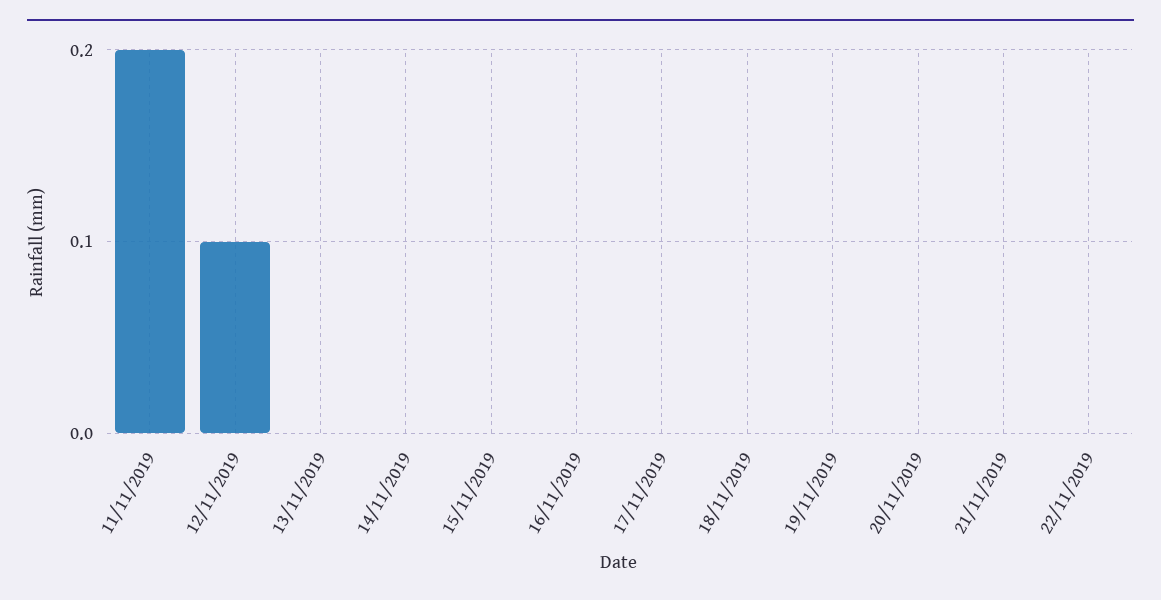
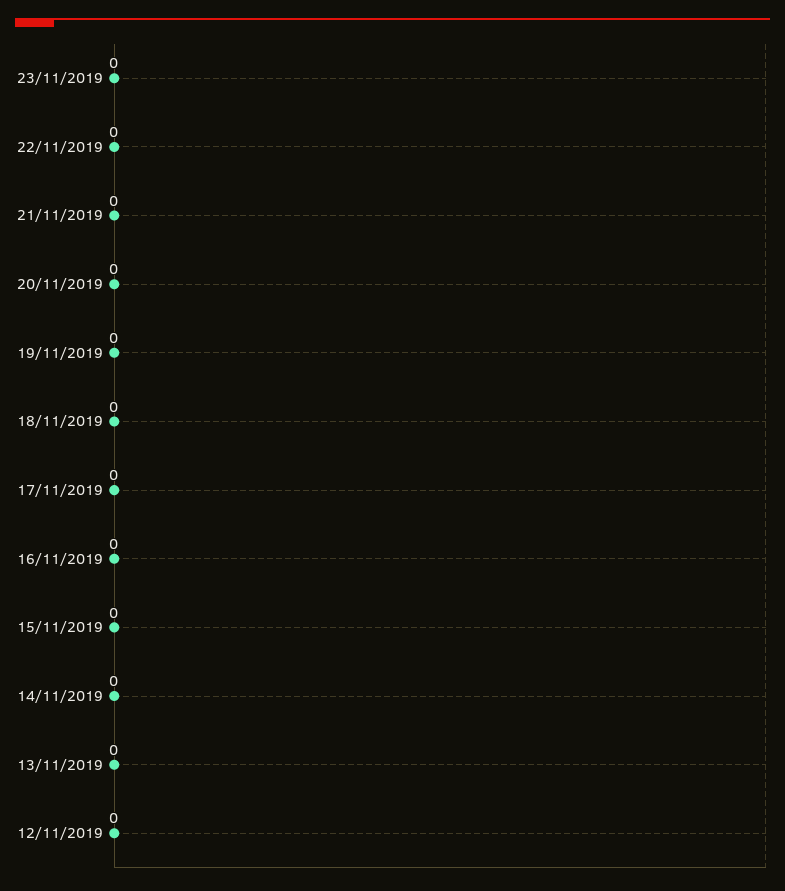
11/11/2019: 0.2 -> none
12/11/2019: 0.1 -> 0
23/11/2019: none -> 0

